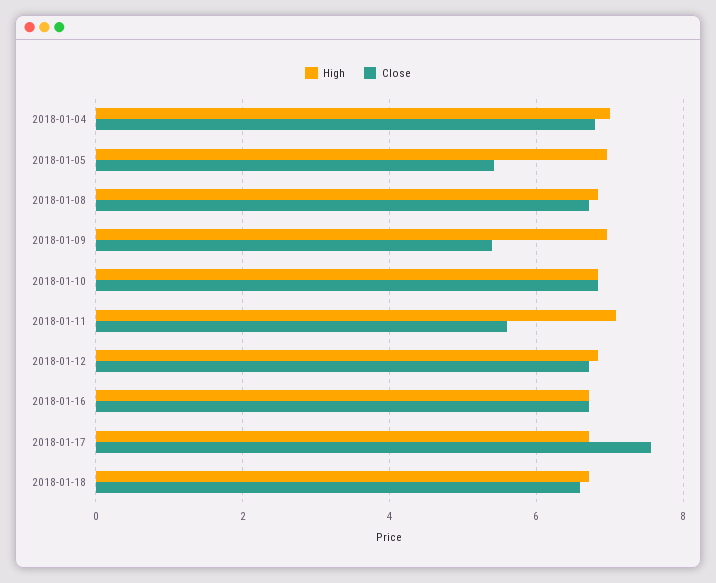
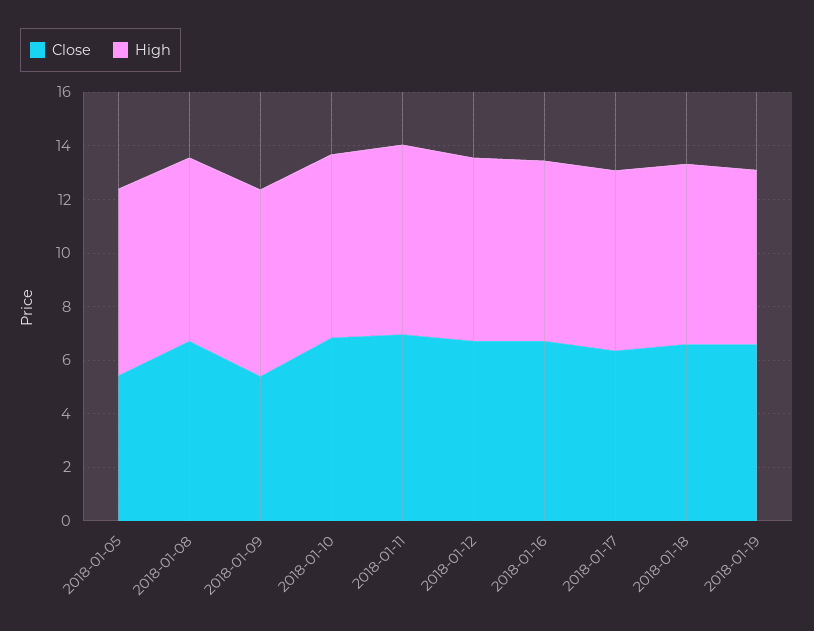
High, 2018-01-04: 7 -> none
Close, 2018-01-04: 6.8 -> none
Close, 2018-01-11: 5.6 -> 7
Close, 2018-01-17: 7.6 -> 6.5
Close, 2018-01-19: none -> 6.5
High, 2018-01-19: none -> 6.5

